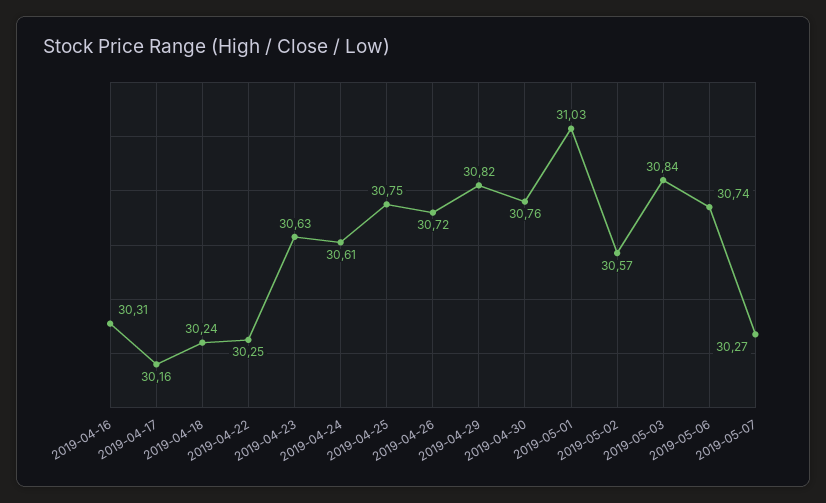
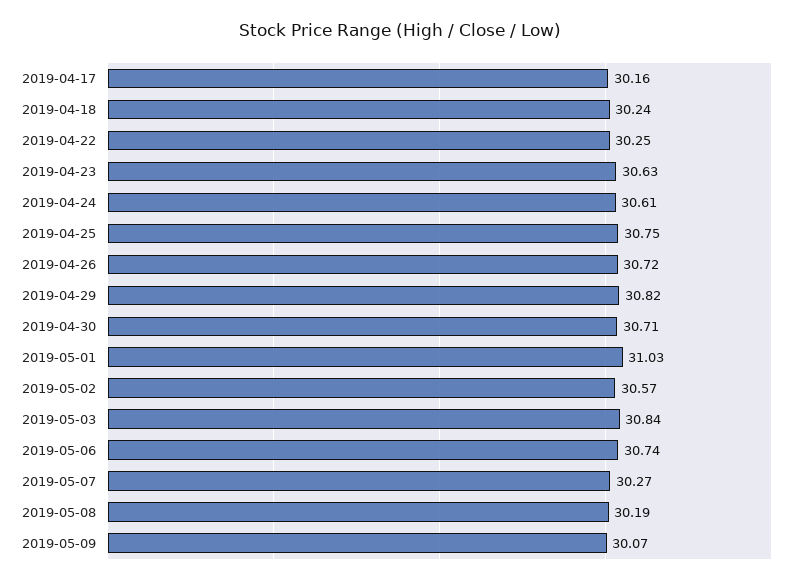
2019-04-16: 30.31 -> none
2019-04-30: 30.76 -> 30.71
2019-05-08: none -> 30.19
2019-05-09: none -> 30.07

